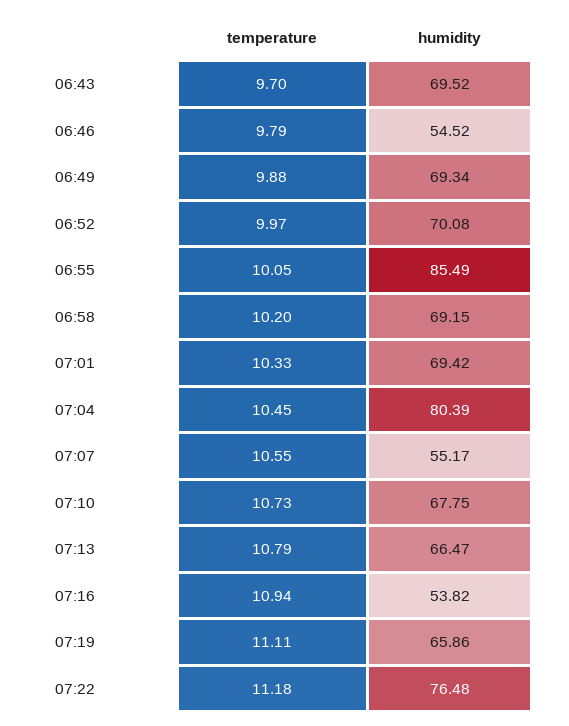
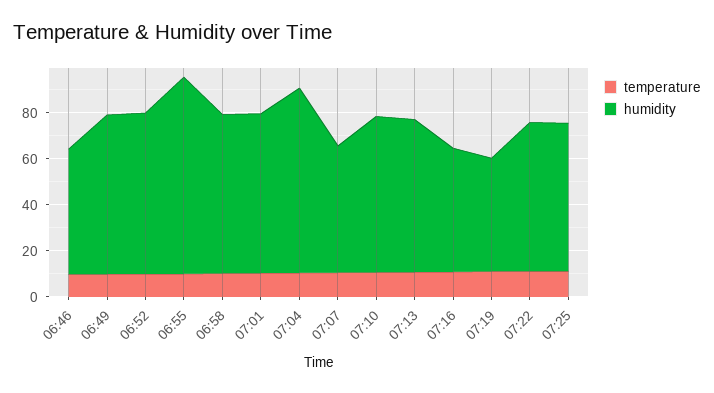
temperature, 06:43: 9.7 -> none
humidity, 06:43: 69.52 -> none
humidity, 07:19: 65.86 -> 50
humidity, 07:22: 76.48 -> 65
temperature, 07:25: none -> 10
humidity, 07:25: none -> 65

